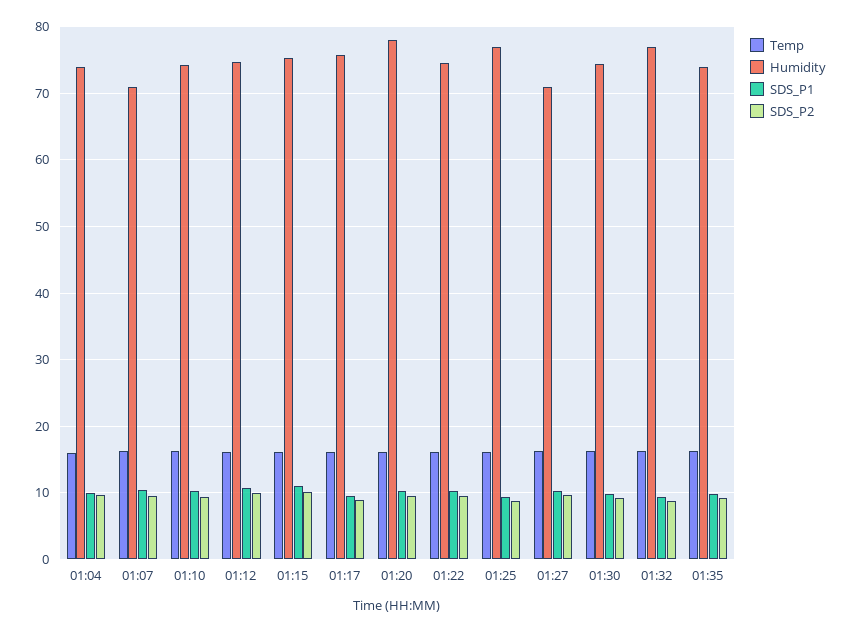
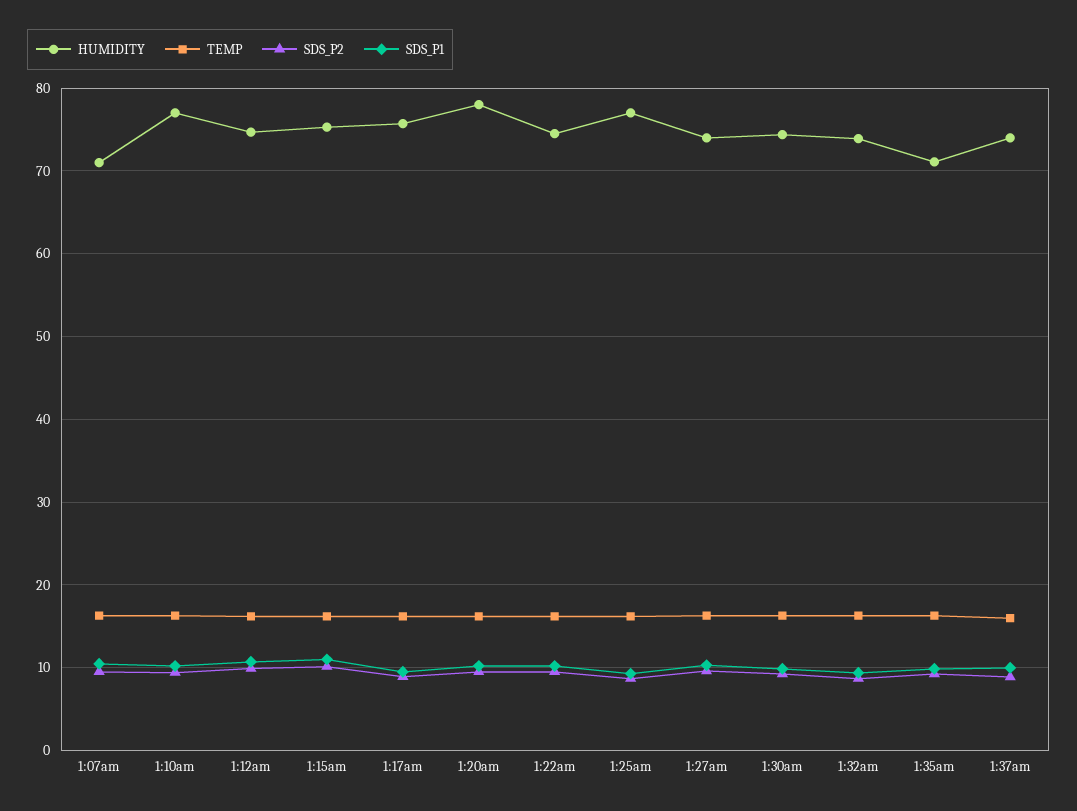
Temp, 01:04: 16 -> none
Humidity, 01:04: 74 -> none
SDS_P1, 01:04: 10 -> none
SDS_P2, 01:04: 10 -> none
Humidity, 01:10: 74 -> 77
Humidity, 01:27: 71 -> 74
Humidity, 01:32: 77 -> 74
Humidity, 01:35: 74 -> 71
Humidity, 1:37am: none -> 74
Temp, 1:37am: none -> 16
SDS_P2, 1:37am: none -> 9
SDS_P1, 1:37am: none -> 10

